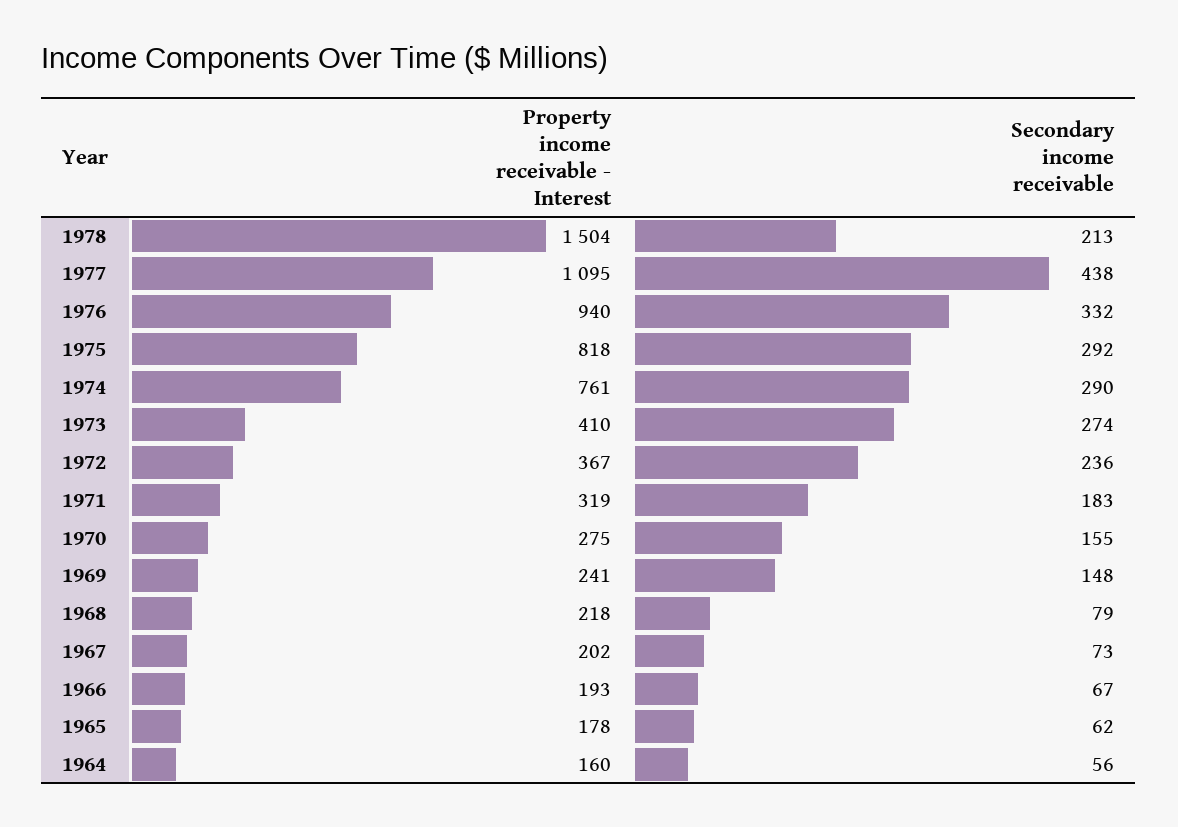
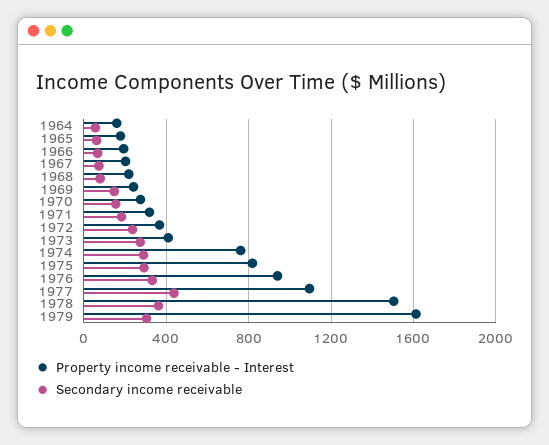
Secondary income receivable, 1978: 213 -> 350
Property income receivable - Interest, 1979: none -> 1600
Secondary income receivable, 1979: none -> 300

